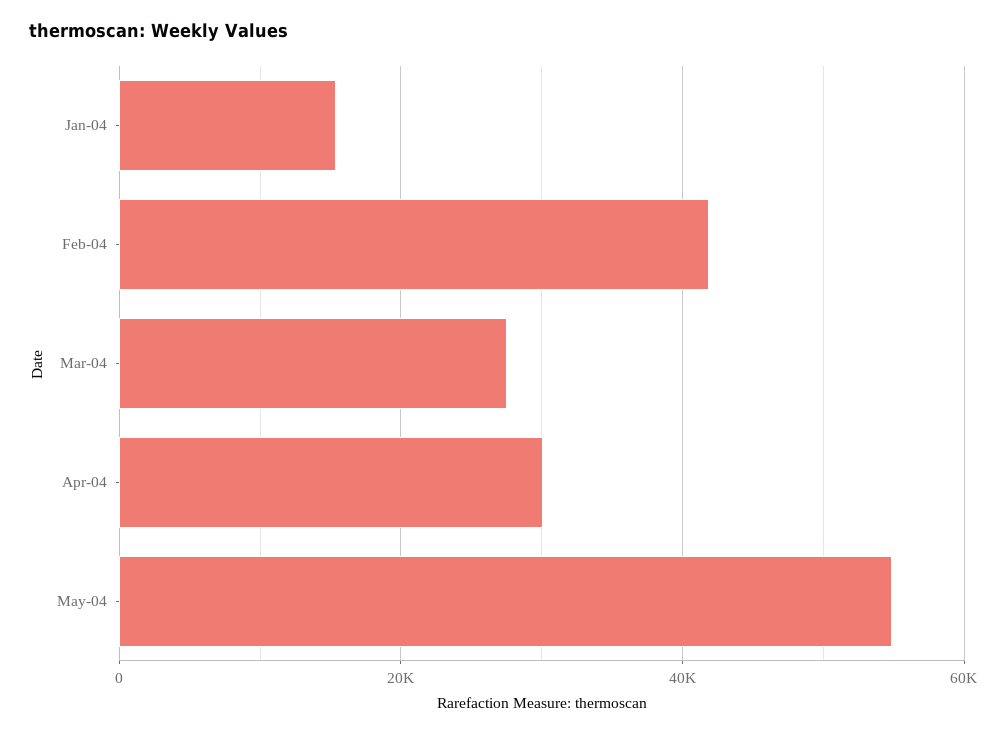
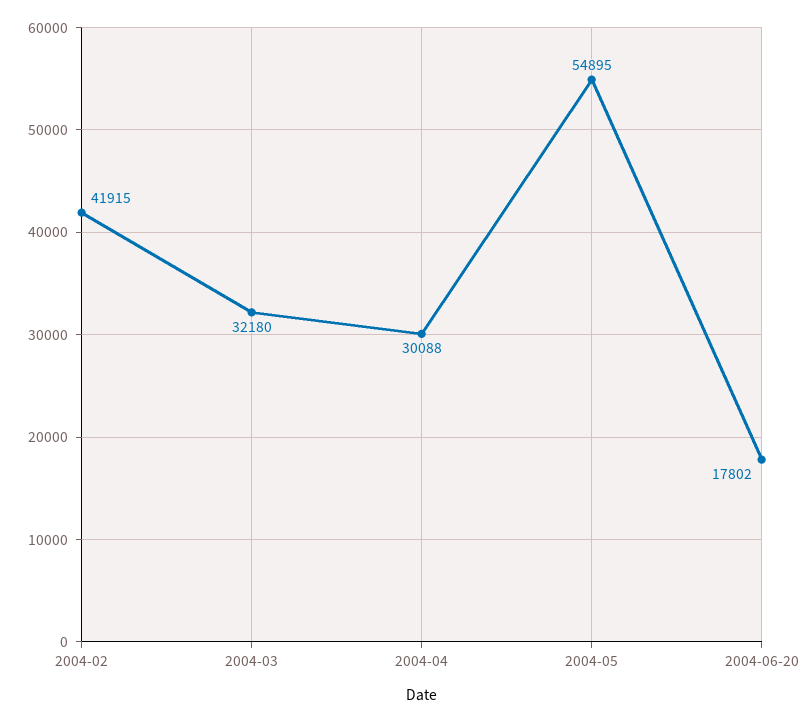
Jan-04: 16000 -> none
Mar-04: 28000 -> 32180
2004-06-20: none -> 17802

